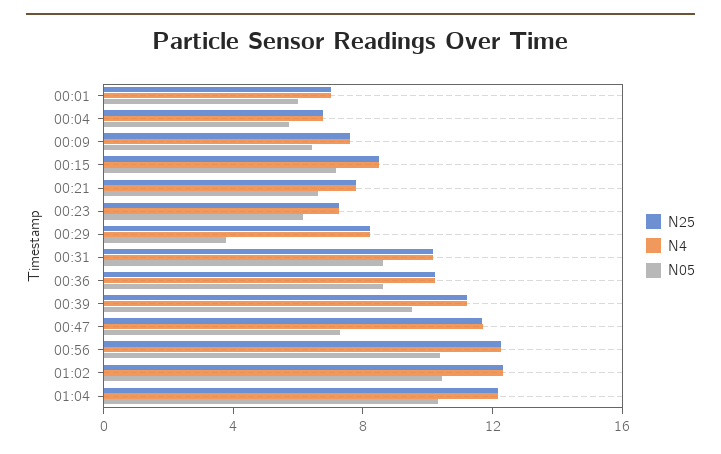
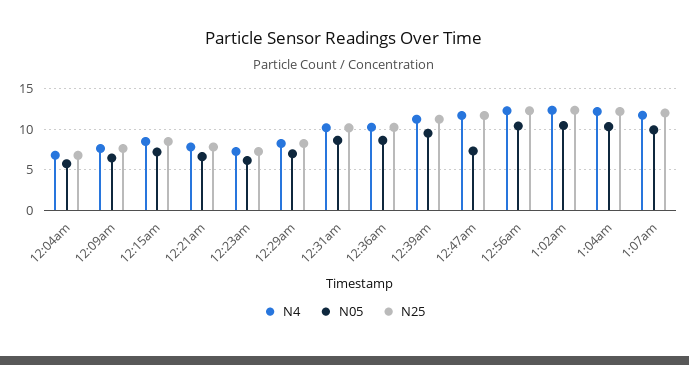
N25, 00:01: 7 -> none
N4, 00:01: 7 -> none
N05, 00:01: 6 -> none
N05, 00:29: 4 -> 7
N4, 1:07am: none -> 12
N05, 1:07am: none -> 10
N25, 1:07am: none -> 12

